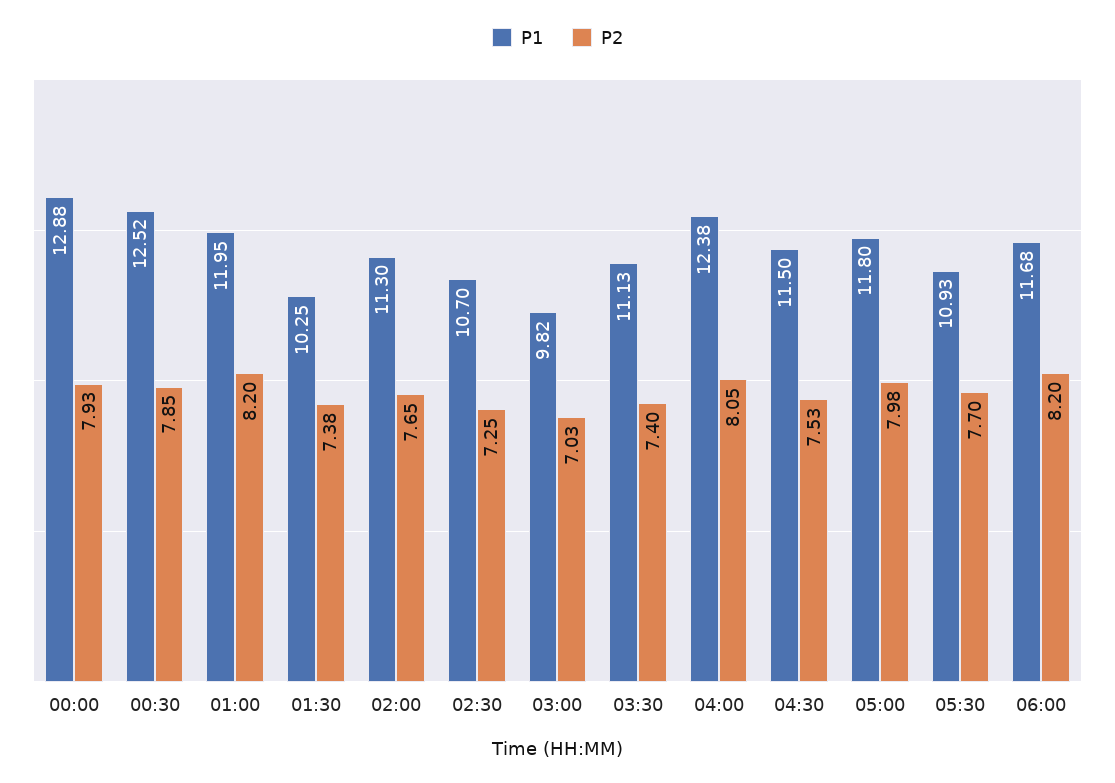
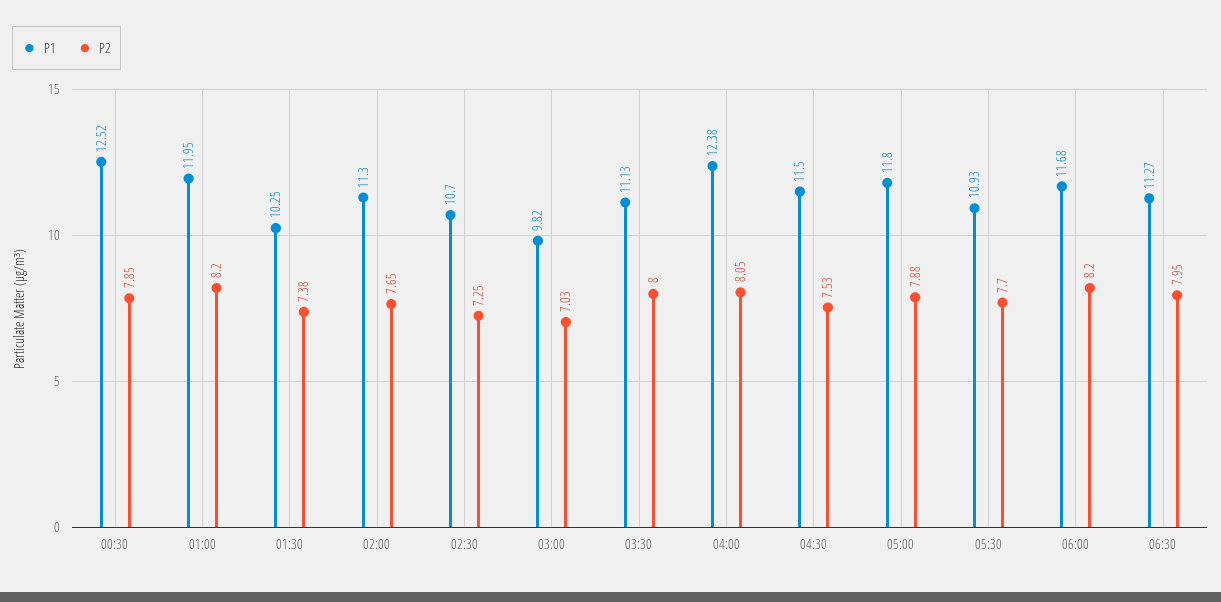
P1, 00:00: 12.88 -> none
P2, 00:00: 7.93 -> none
P2, 03:30: 7.4 -> 8
P2, 05:00: 7.98 -> 7.88
P1, 06:30: none -> 11.27
P2, 06:30: none -> 7.95

